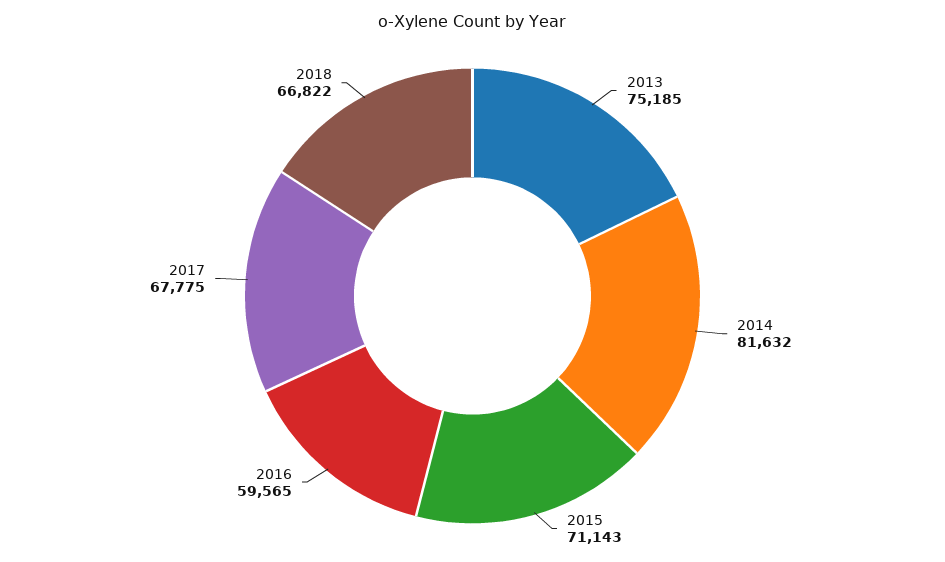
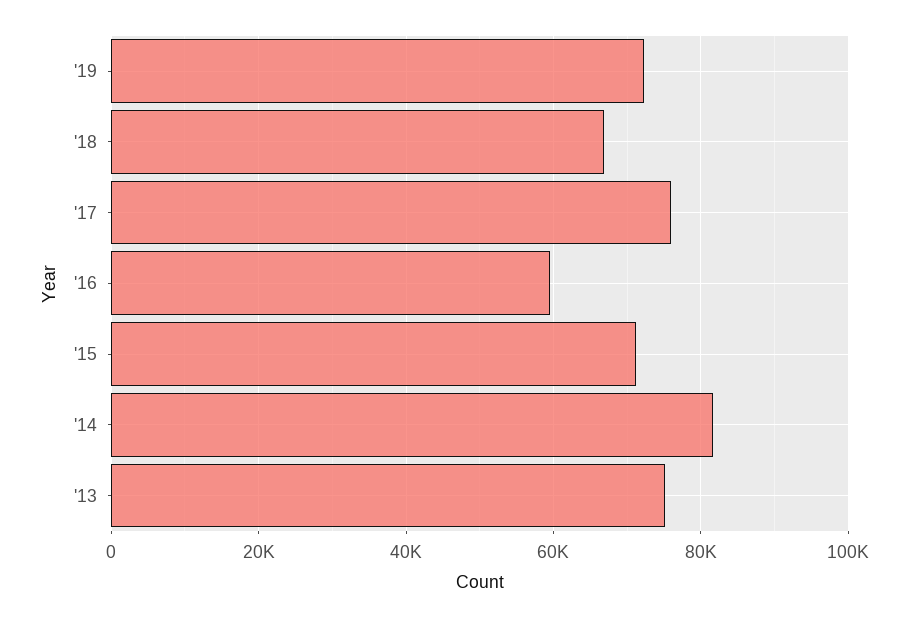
2017: 67775 -> 76000
'19: none -> 72000

